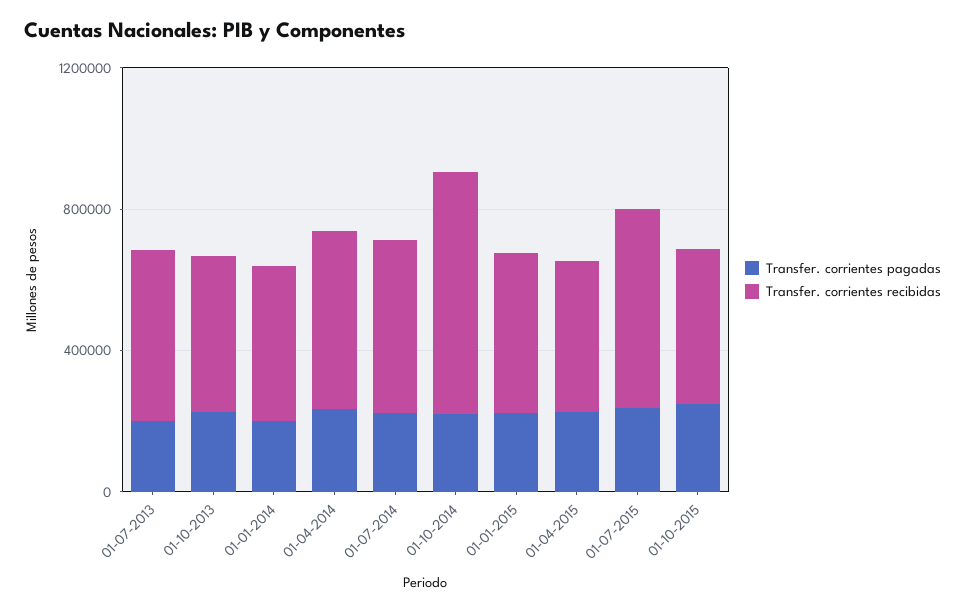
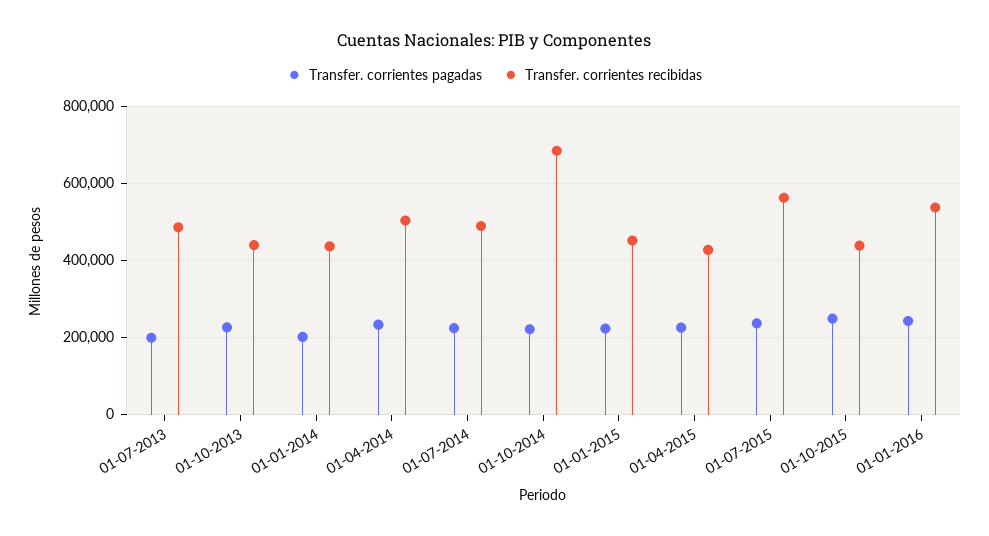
Transfer. corrientes pagadas, 01-01-2016: none -> 240000
Transfer. corrientes recibidas, 01-01-2016: none -> 540000

